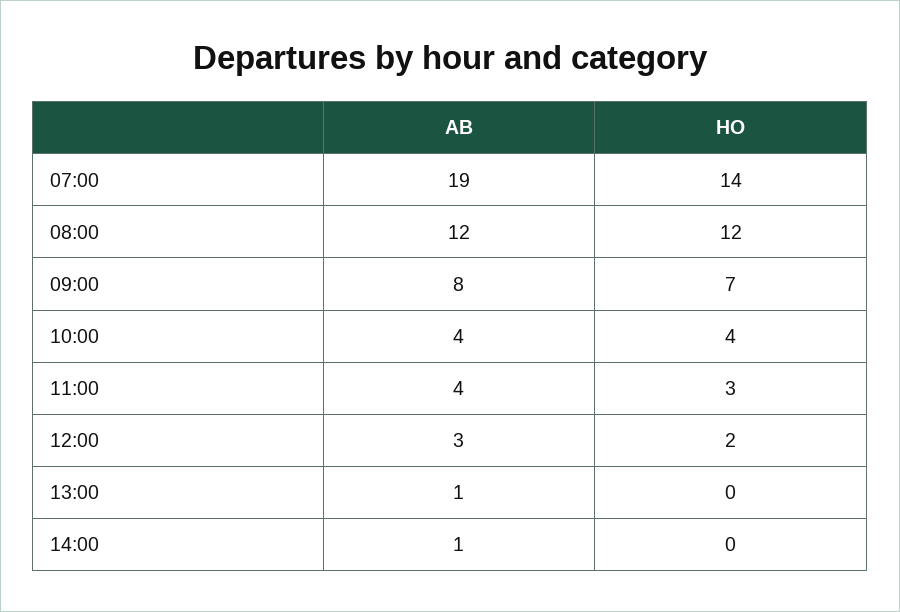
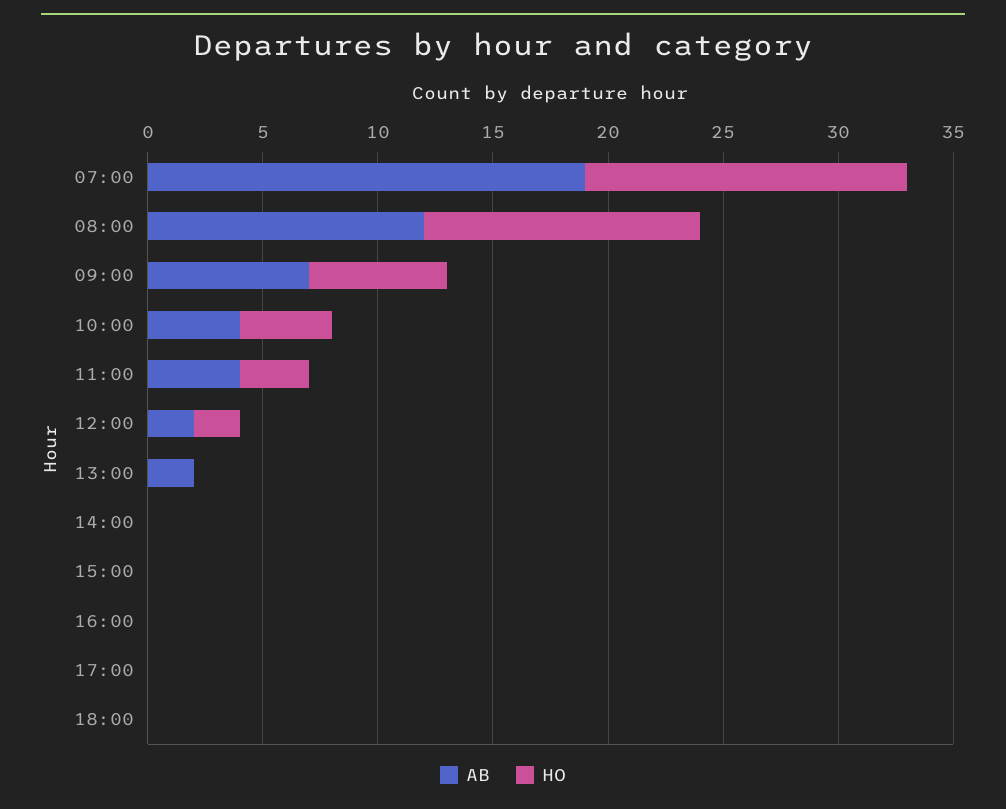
AB, 09:00: 8 -> 7
HO, 09:00: 7 -> 6
AB, 12:00: 3 -> 2
AB, 13:00: 1 -> 2
AB, 14:00: 1 -> 0
AB, 15:00: none -> 0
HO, 15:00: none -> 0
AB, 16:00: none -> 0
HO, 16:00: none -> 0
AB, 17:00: none -> 0
HO, 17:00: none -> 0
AB, 18:00: none -> 0
HO, 18:00: none -> 0

